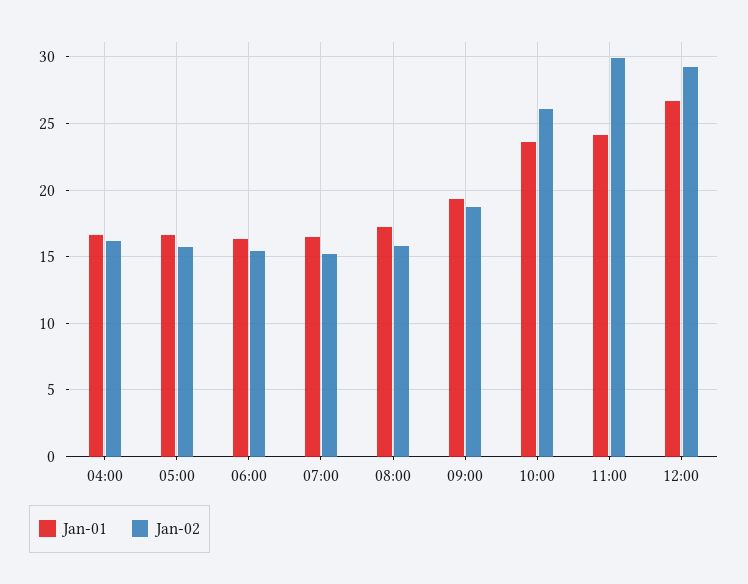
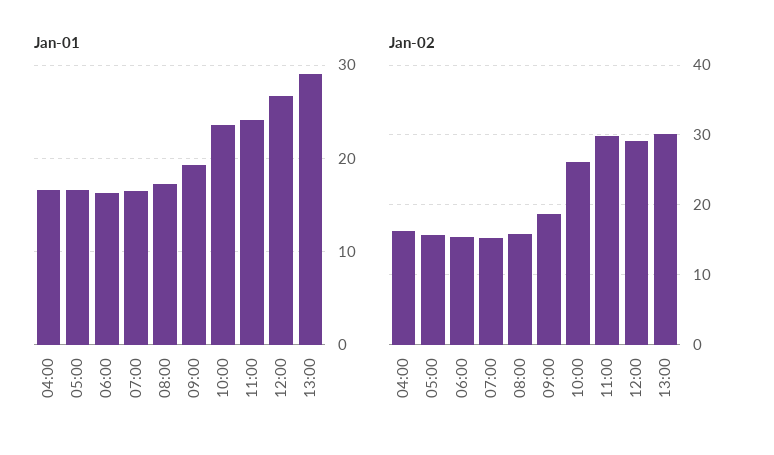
Jan-01, 13:00: none -> 29
Jan-02, 13:00: none -> 30

